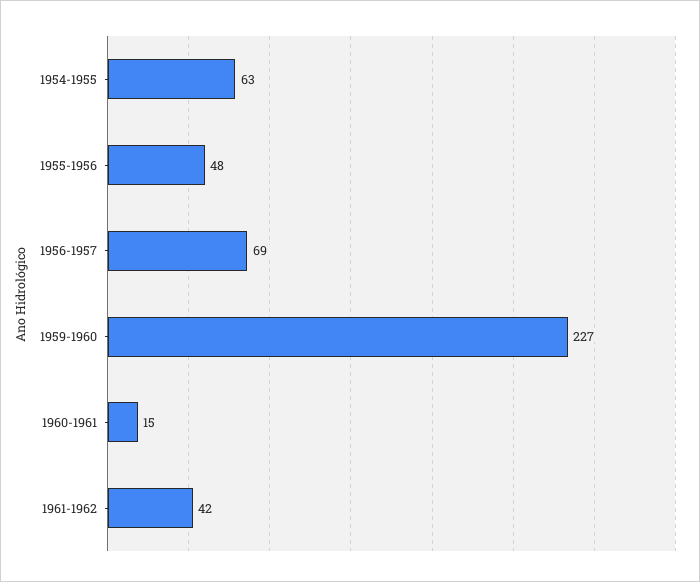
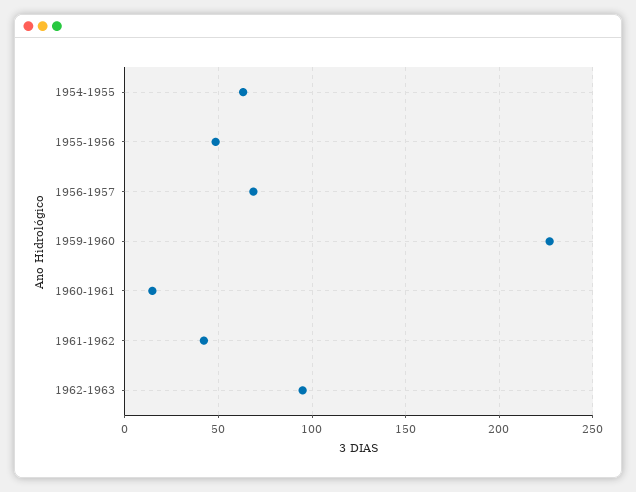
1962-1963: none -> 95

